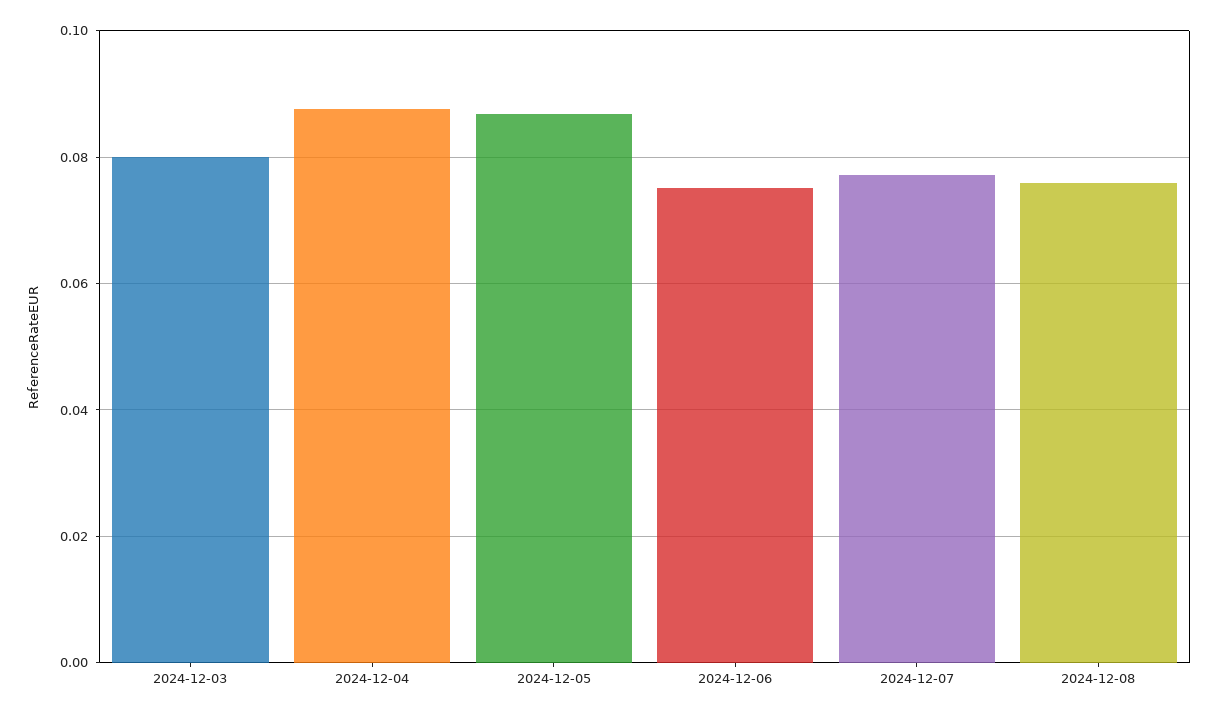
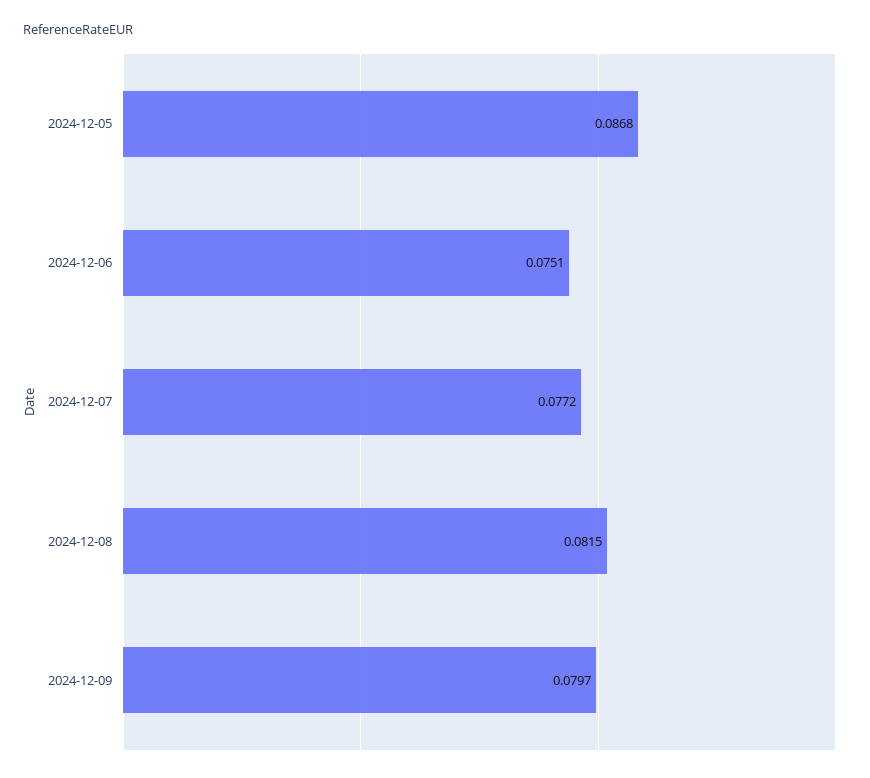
2024-12-03: 0.08 -> none
2024-12-04: 0.088 -> none
2024-12-08: 0.076 -> 0.0815
2024-12-09: none -> 0.0797

